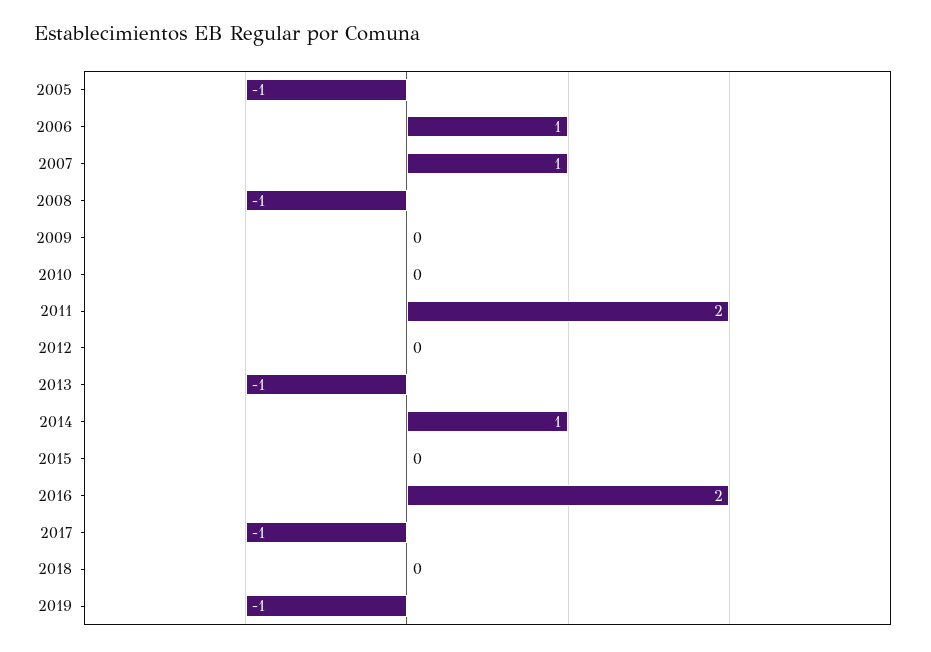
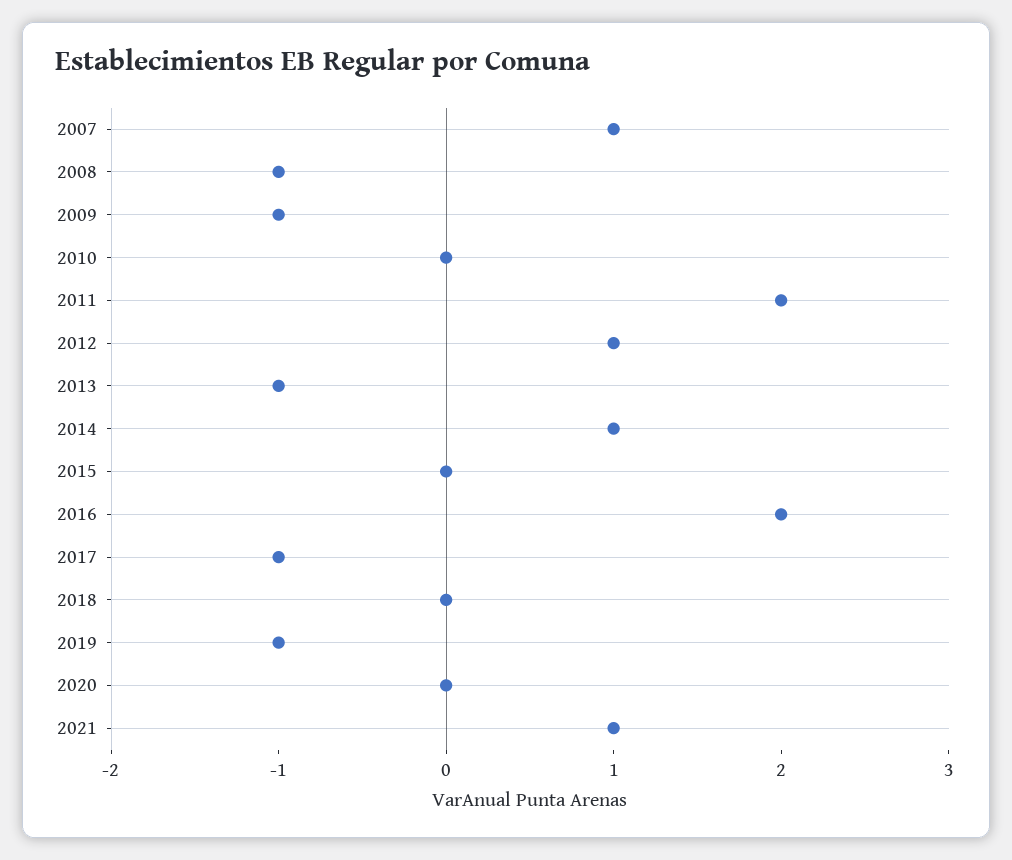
2005: -1 -> none
2006: 1 -> none
2009: 0 -> -1
2012: 0 -> 1
2020: none -> 0
2021: none -> 1

